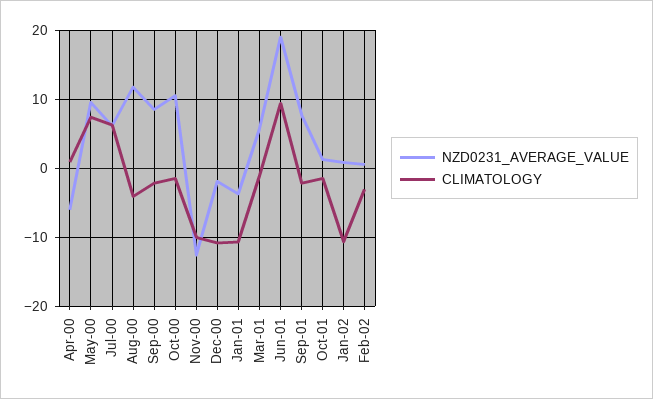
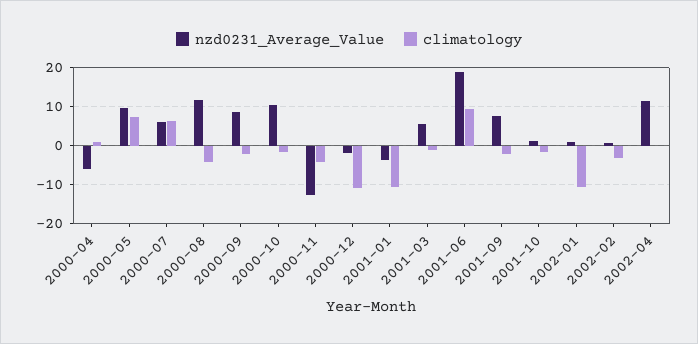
CLIMATOLOGY, Nov-00: -10 -> -4
NZD0231_AVERAGE_VALUE, 2002-04: none -> 12
CLIMATOLOGY, 2002-04: none -> 0

